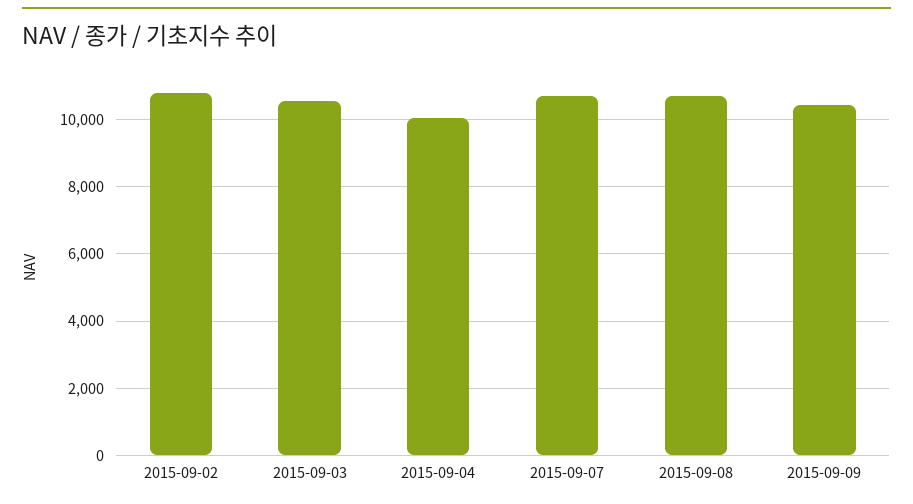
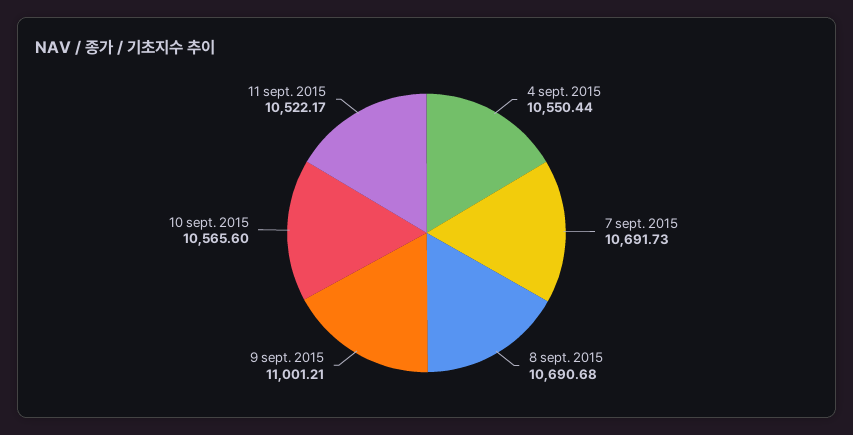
2015-09-02: 10800 -> none
2015-09-03: 10600 -> none
2015-09-04: 10000 -> 10550.44
2015-09-09: 10400 -> 11001.21
10 sept. 2015: none -> 10565.6
11 sept. 2015: none -> 10522.17

